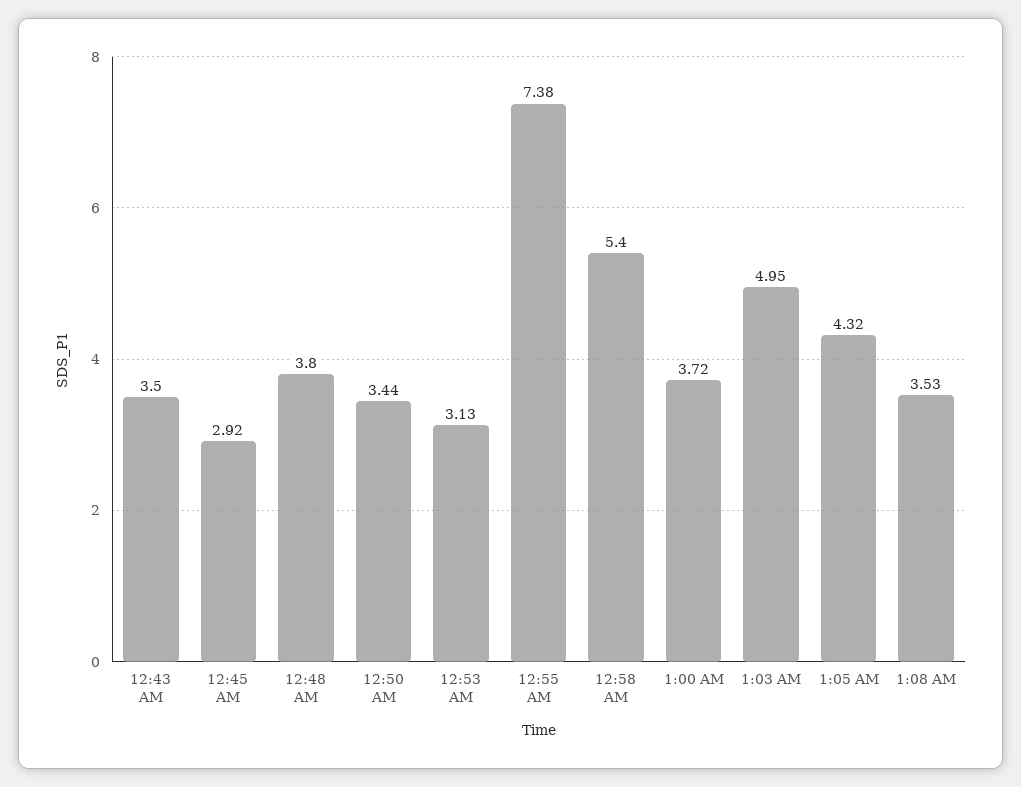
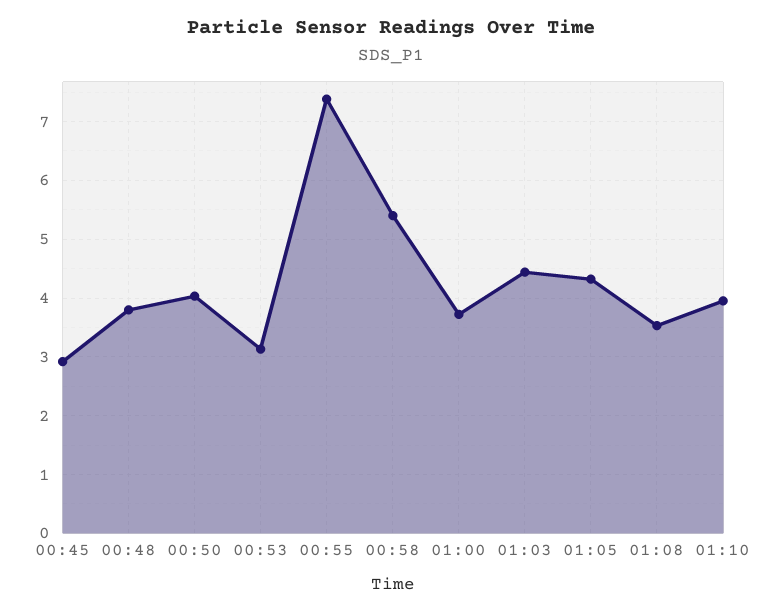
12:43 AM: 3.5 -> none
12:50 AM: 3.44 -> 4
1:03 AM: 4.95 -> 4.4
01:10: none -> 4

